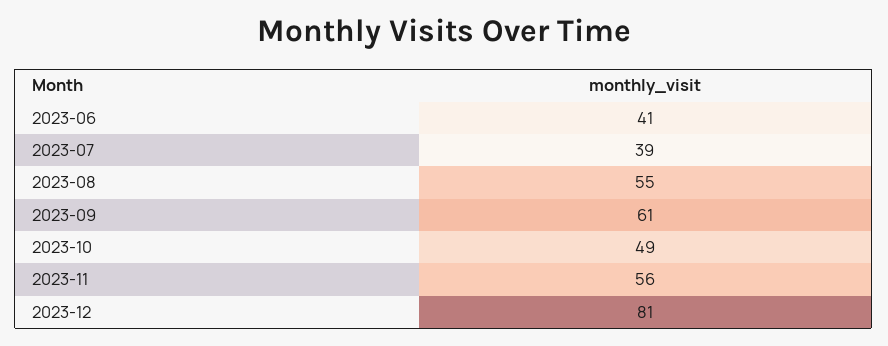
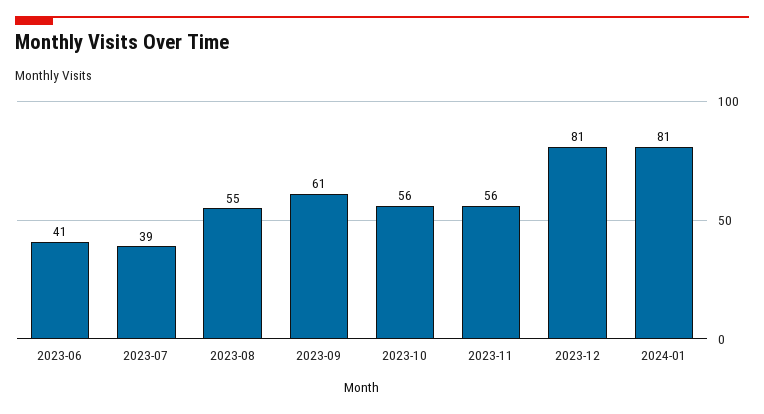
2023-10: 49 -> 56
2024-01: none -> 81

